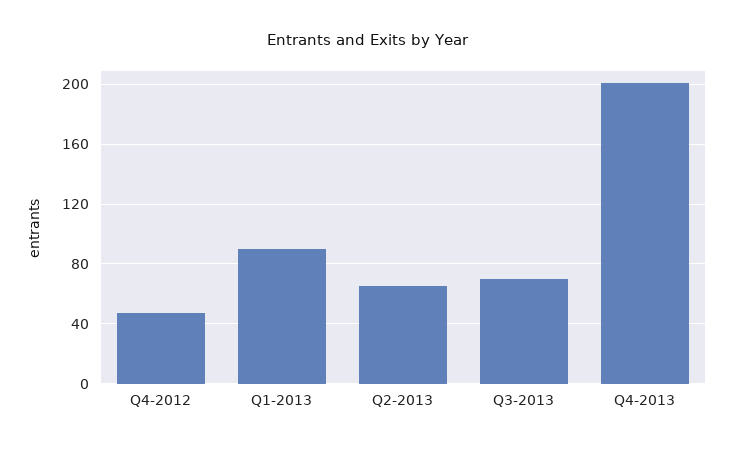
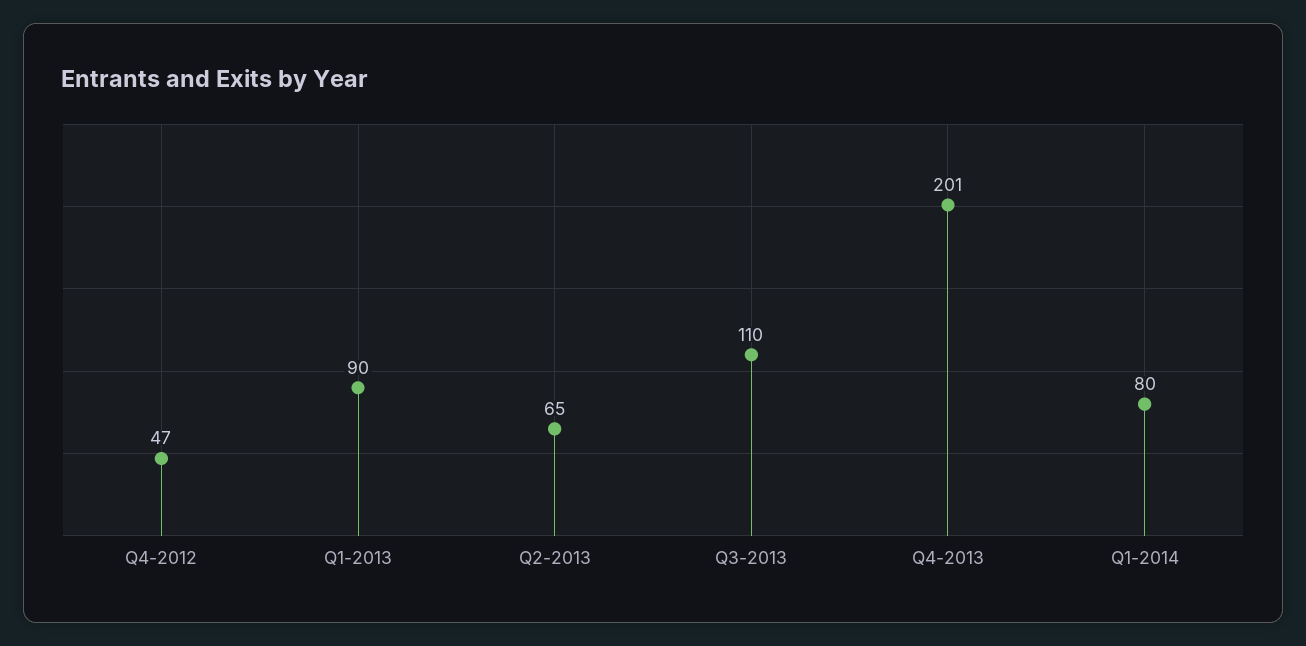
Q3-2013: 70 -> 110
Q1-2014: none -> 80

